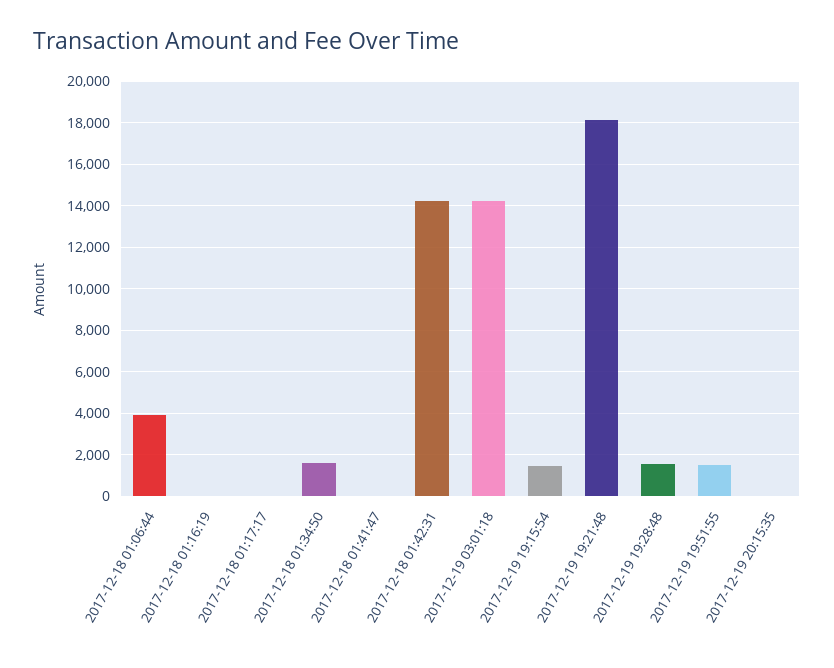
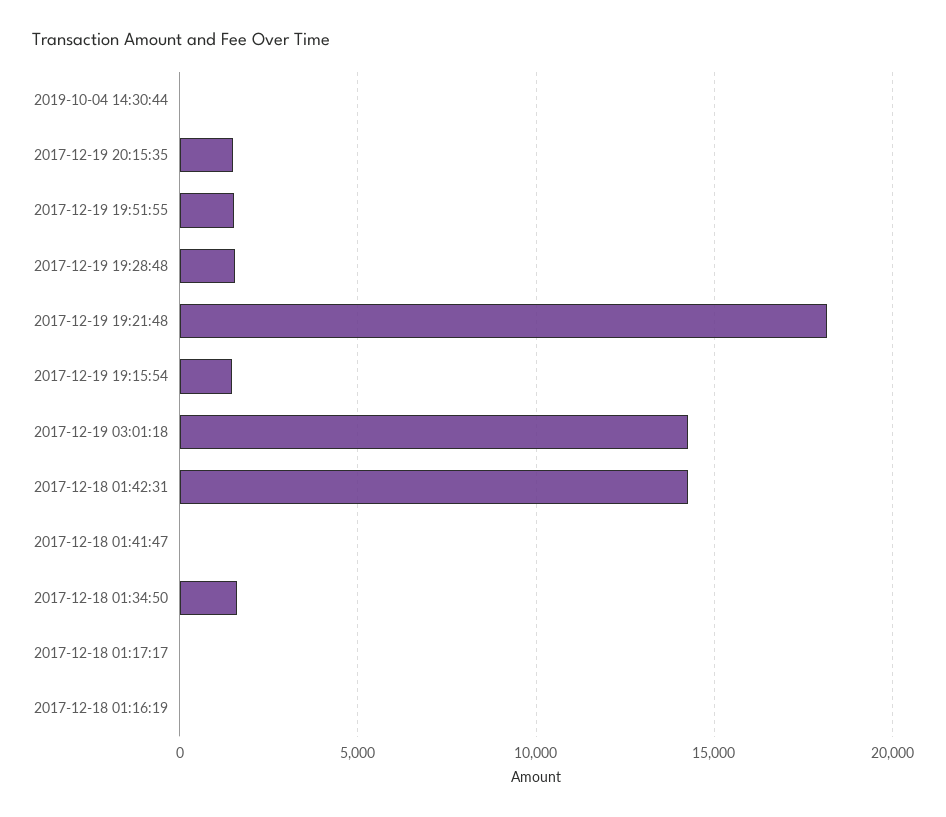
2017-12-18 01:06:44: 4000 -> none
2017-12-19 20:15:35: 0 -> 1500
2019-10-04 14:30:44: none -> 0

